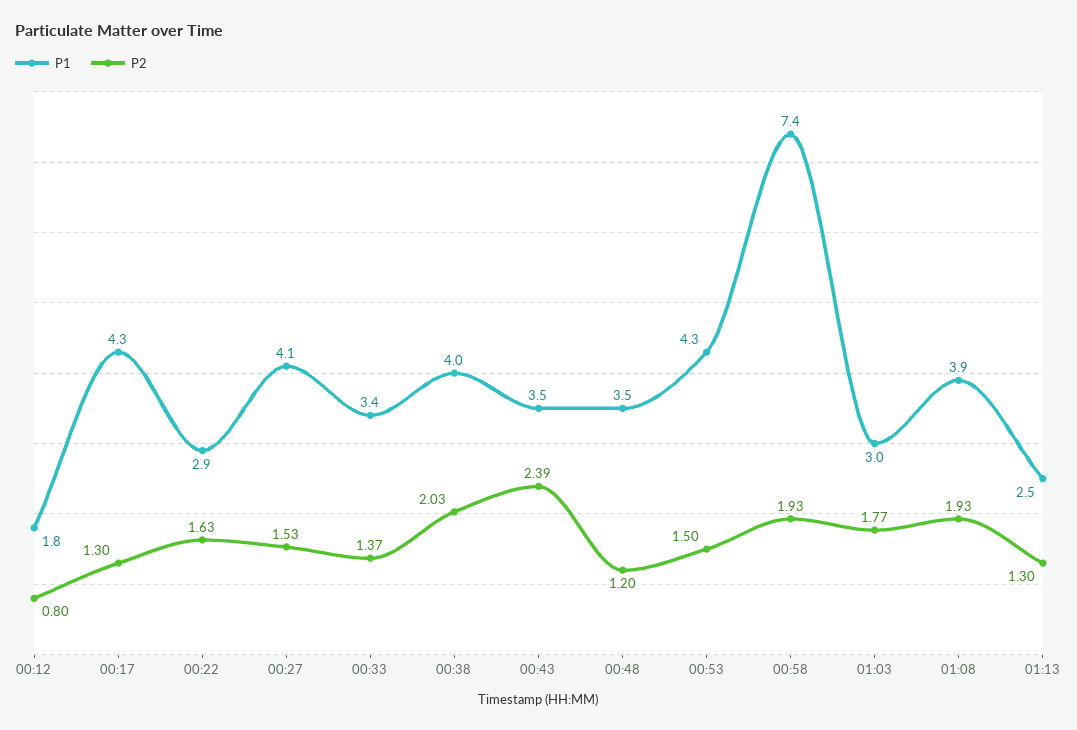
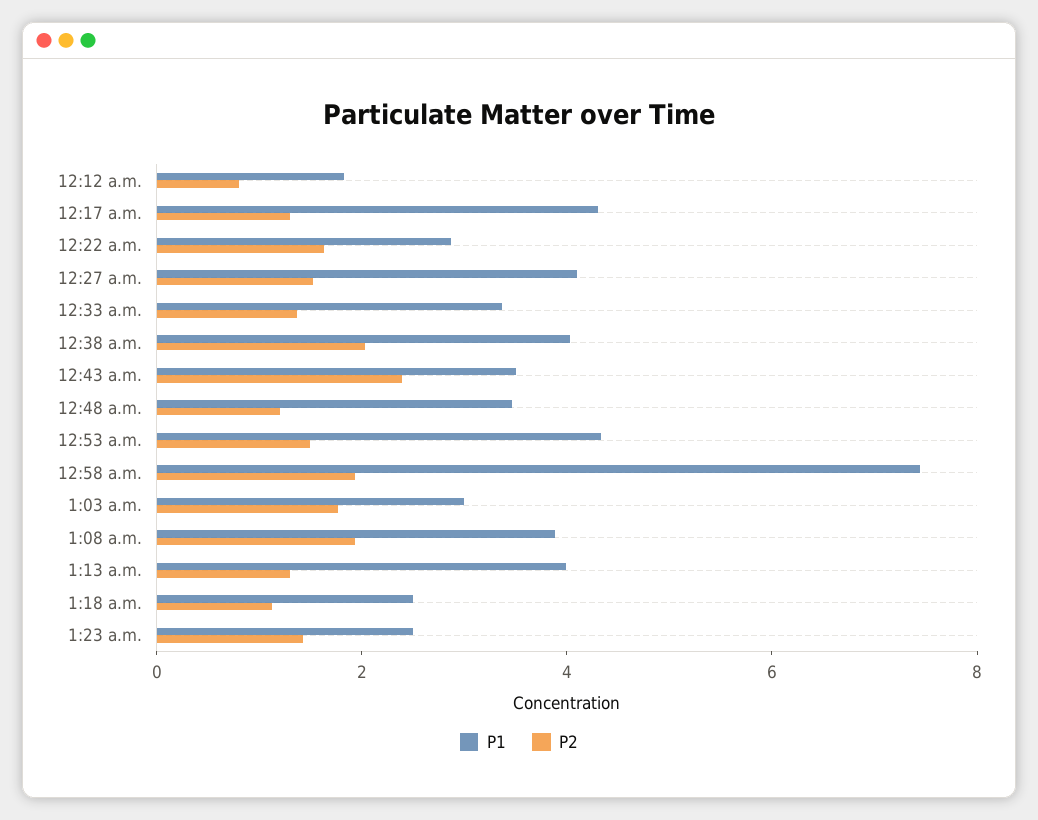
P1, 01:13: 2.5 -> 4
P1, 1:18 a.m.: none -> 2.5
P2, 1:18 a.m.: none -> 1
P1, 1:23 a.m.: none -> 2.5
P2, 1:23 a.m.: none -> 1.5

